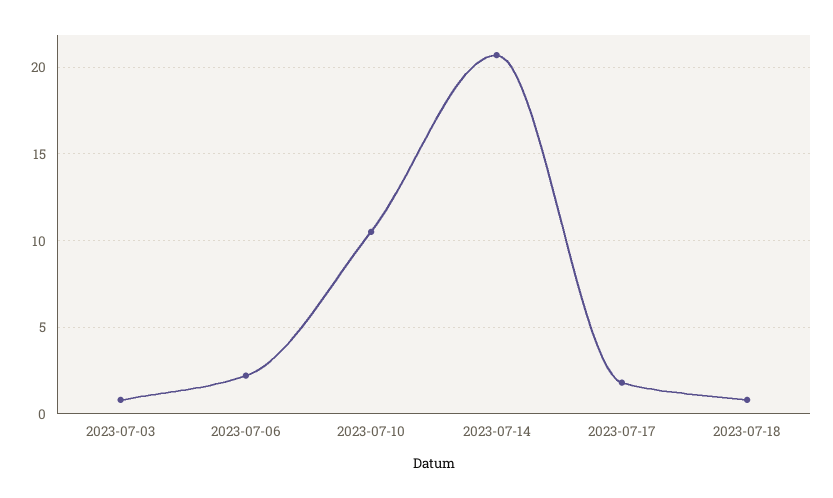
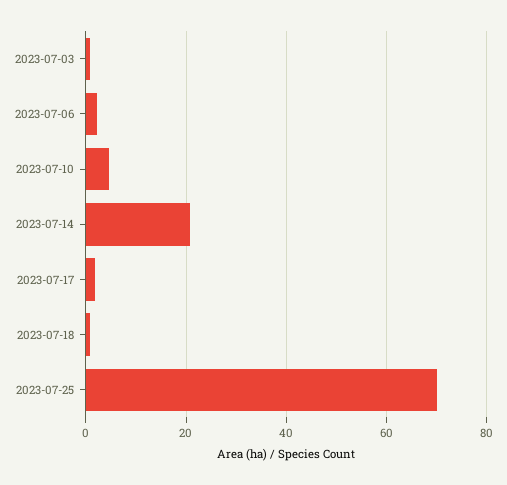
2023-07-10: 10.5 -> 4
2023-07-25: none -> 70

